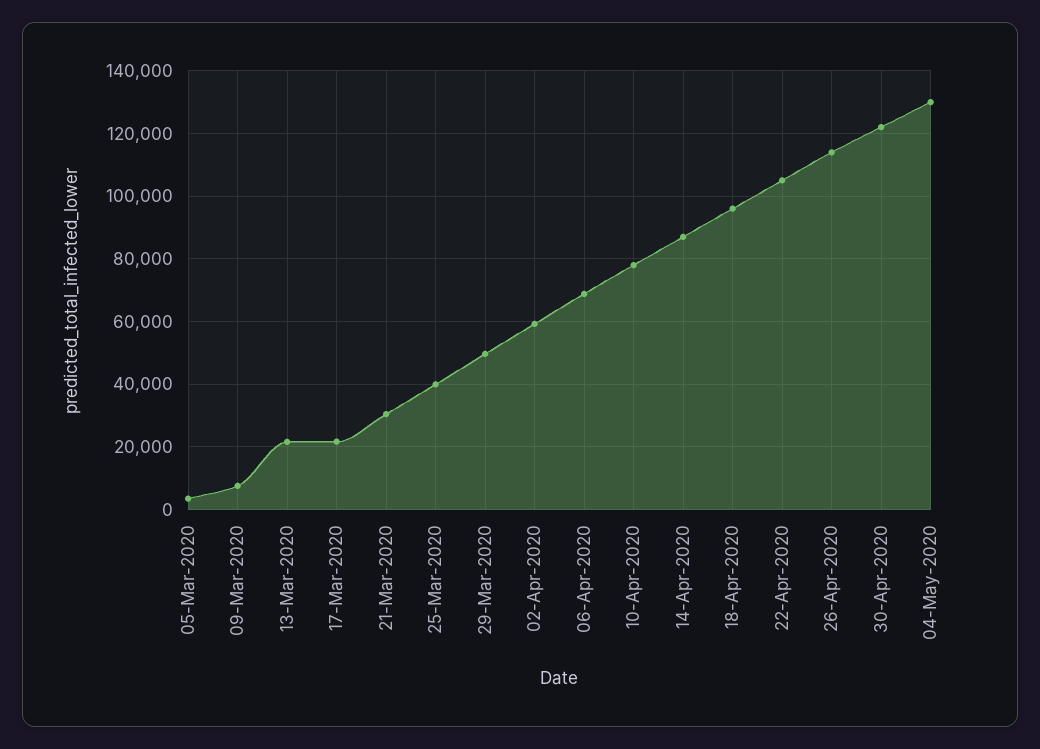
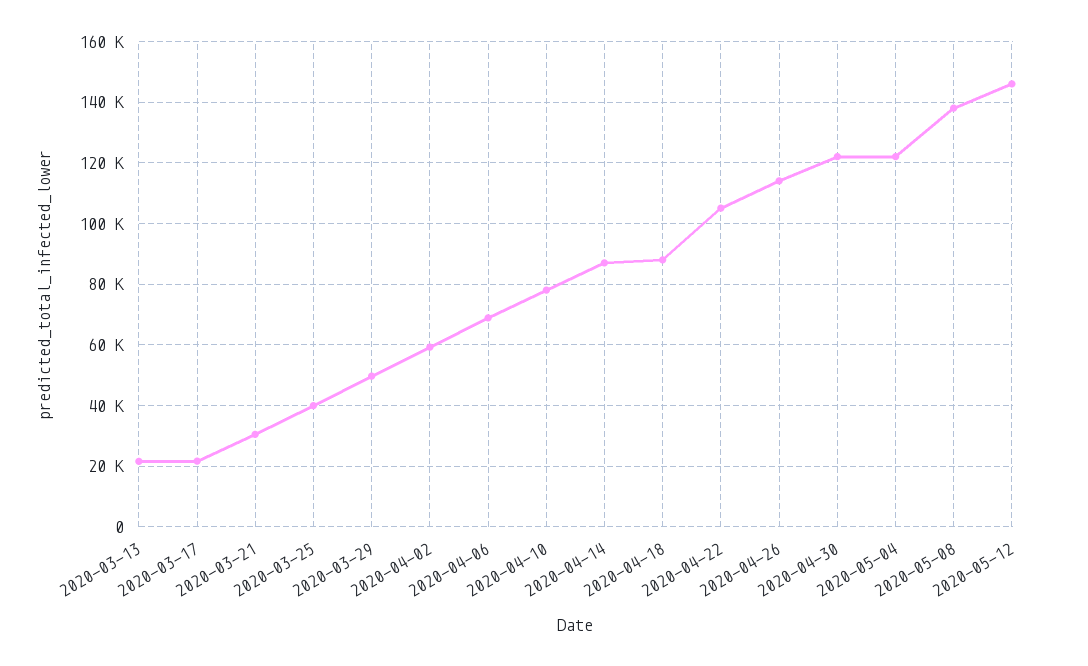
05-Mar-2020: 4000 -> none
09-Mar-2020: 8000 -> none
18-Apr-2020: 96000 -> 88000
04-May-2020: 130000 -> 122000
2020-05-08: none -> 138000
2020-05-12: none -> 146000

